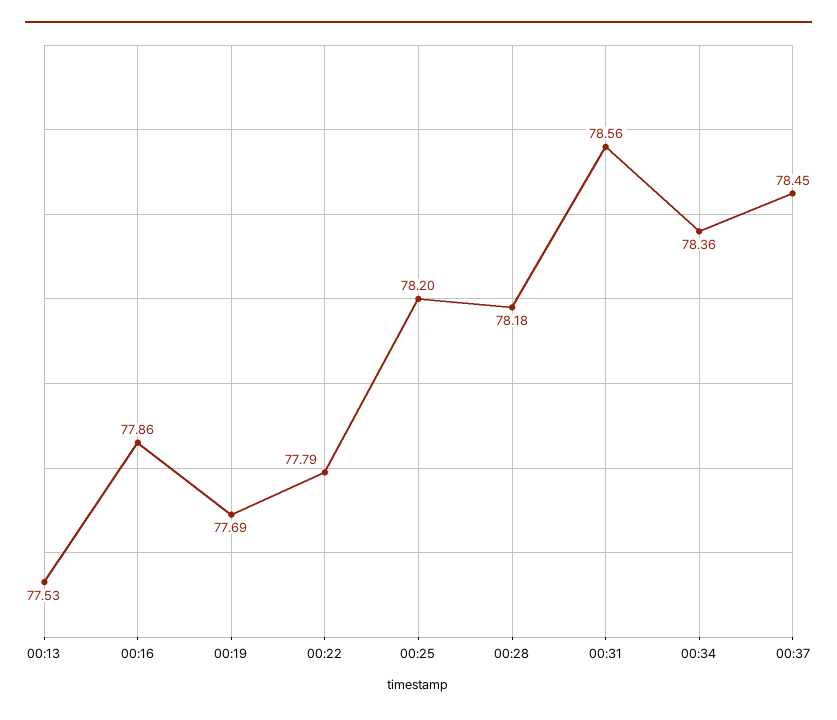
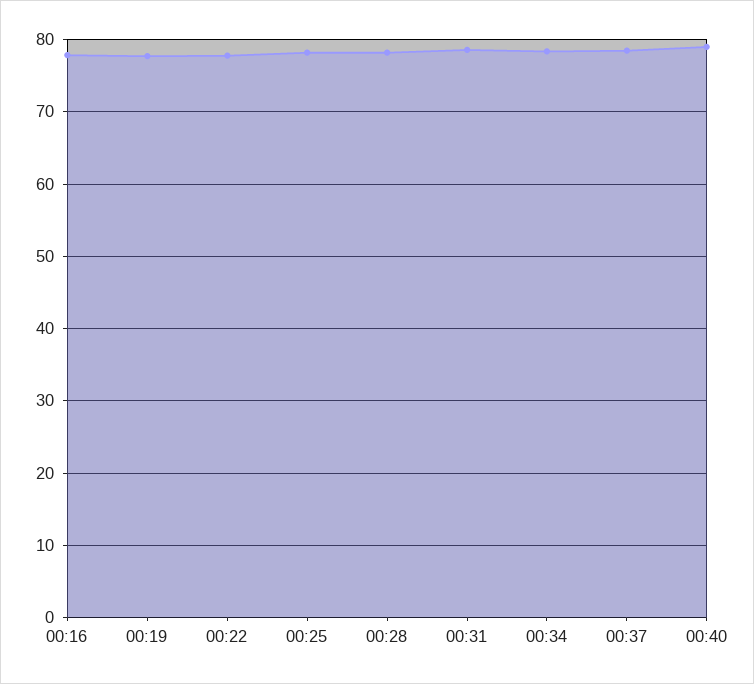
00:13: 77.53 -> none
00:40: none -> 79

